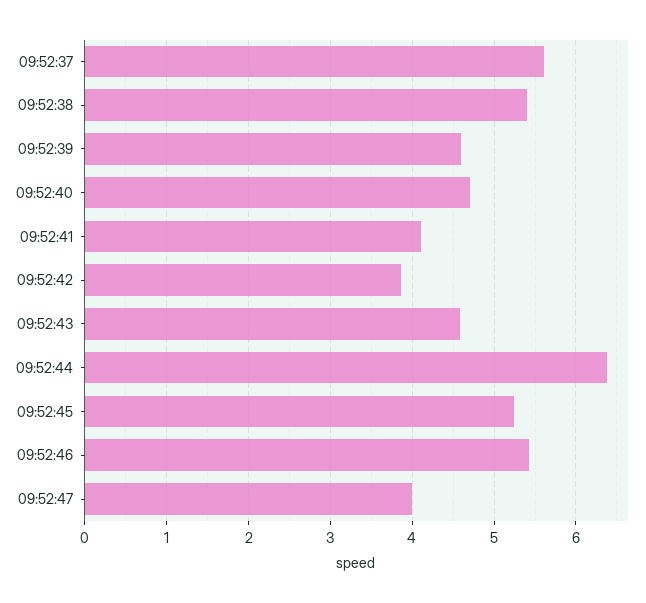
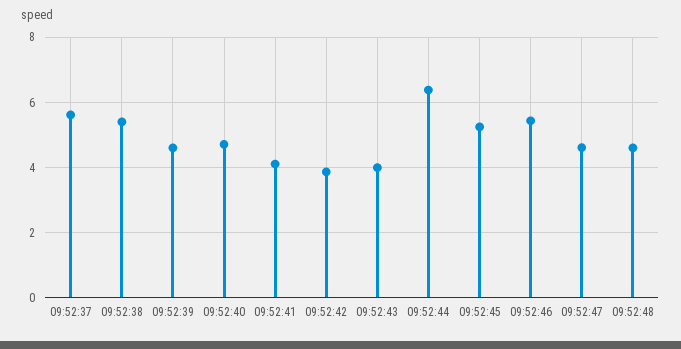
09:52:43: 4.6 -> 4
09:52:47: 4 -> 4.6
09:52:48: none -> 4.6

